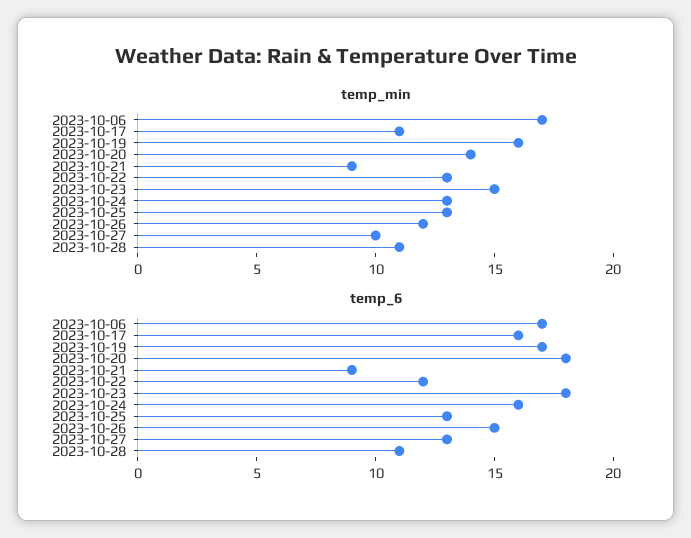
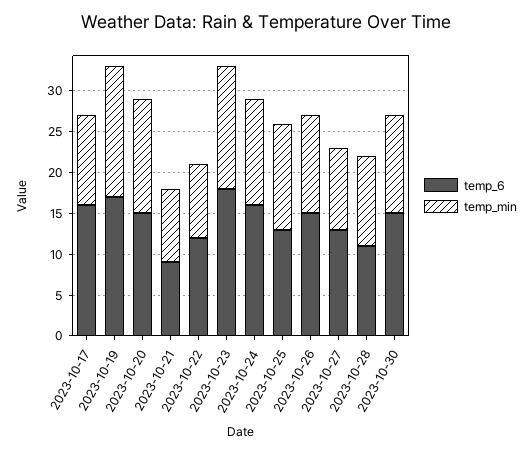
temp_min, 2023-10-06: 17 -> none
temp_min, 2023-10-22: 13 -> 9
temp_6, 2023-10-06: 17 -> none
temp_6, 2023-10-20: 18 -> 15
temp_6, 2023-10-30: none -> 15
temp_min, 2023-10-30: none -> 12

